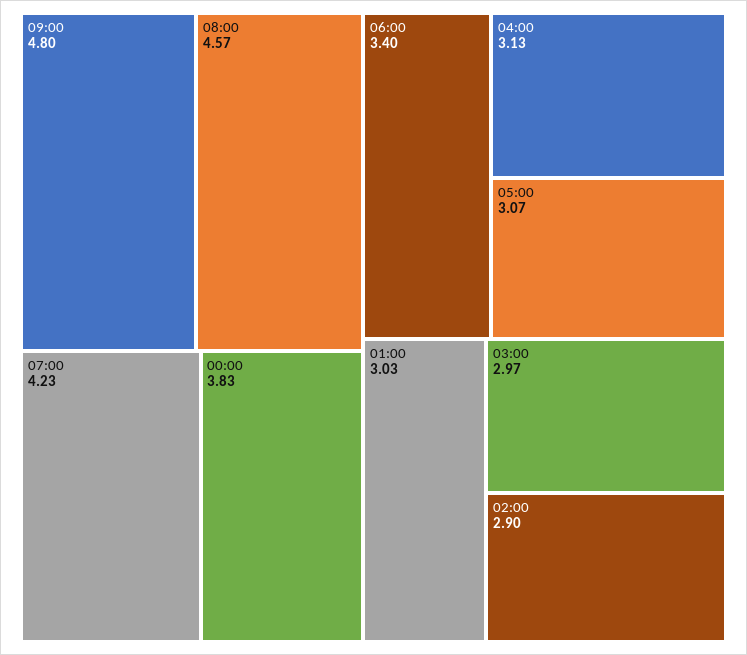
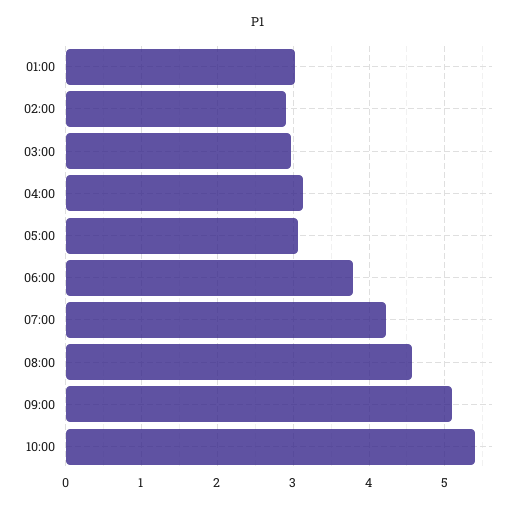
09:00: 4.8 -> 5.1
00:00: 3.83 -> none
06:00: 3.4 -> 3.8
10:00: none -> 5.4

